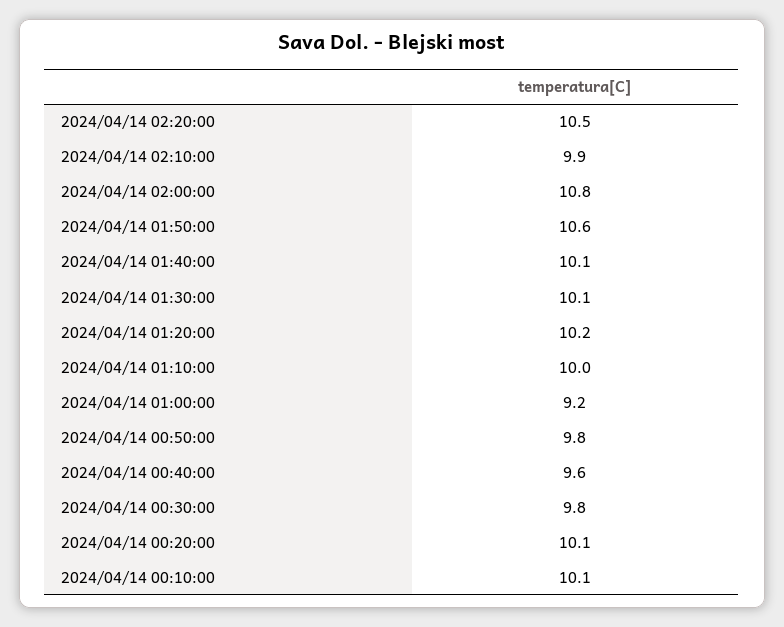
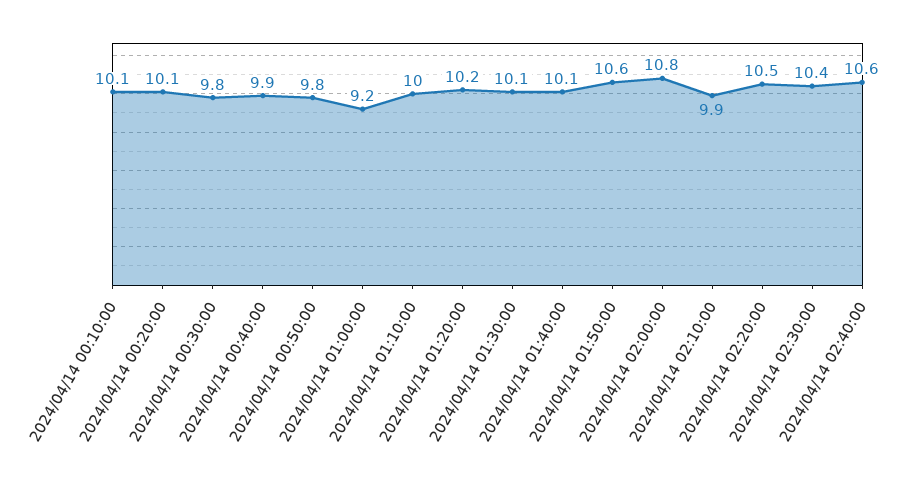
2024/04/14 00:40:00: 9.6 -> 9.9
2024/04/14 02:30:00: none -> 10.4
2024/04/14 02:40:00: none -> 10.6

